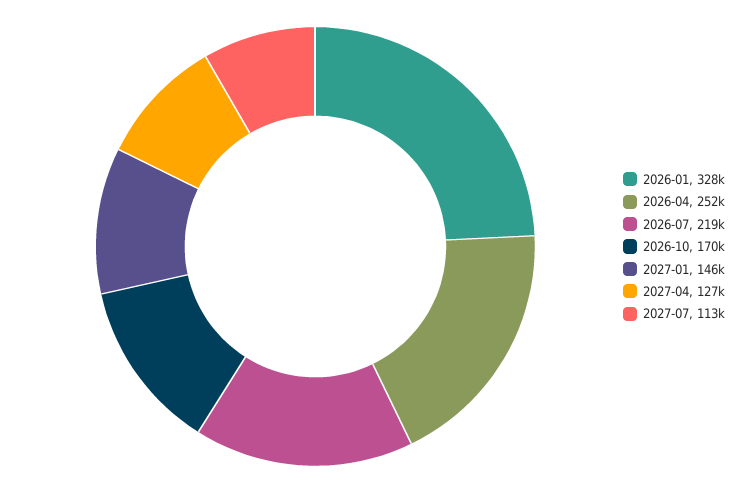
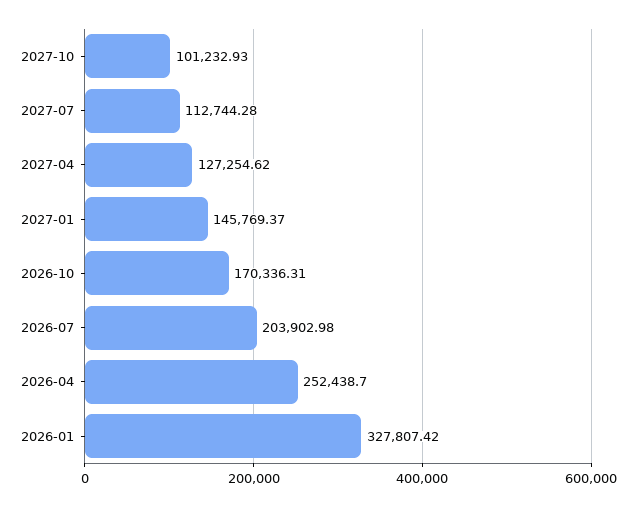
2026-07: 219000 -> 203902.98
2027-10: none -> 101232.93

